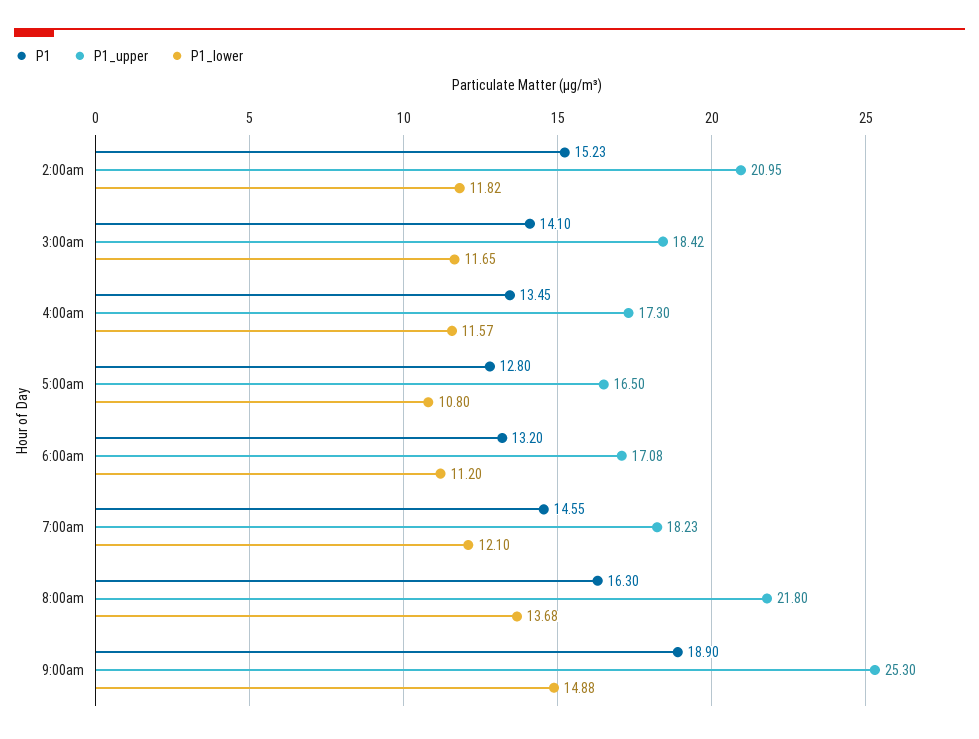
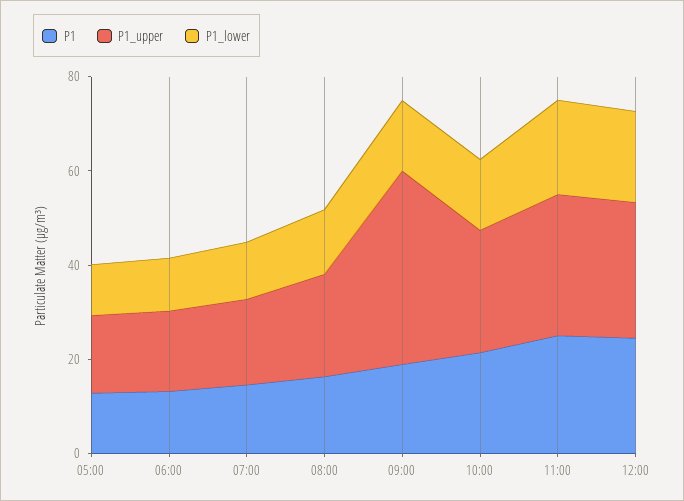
P1, 2:00am: 15.23 -> none
P1_upper, 2:00am: 20.95 -> none
P1_lower, 2:00am: 11.82 -> none
P1, 3:00am: 14.1 -> none
P1_upper, 3:00am: 18.42 -> none
P1_lower, 3:00am: 11.65 -> none
P1, 4:00am: 13.45 -> none
P1_upper, 4:00am: 17.3 -> none
P1_lower, 4:00am: 11.57 -> none
P1_upper, 9:00am: 25.3 -> 40
P1, 10:00: none -> 20
P1_upper, 10:00: none -> 25
P1_lower, 10:00: none -> 15
P1, 11:00: none -> 25
P1_upper, 11:00: none -> 30
P1_lower, 11:00: none -> 20
P1, 12:00: none -> 25
P1_upper, 12:00: none -> 30
P1_lower, 12:00: none -> 20

